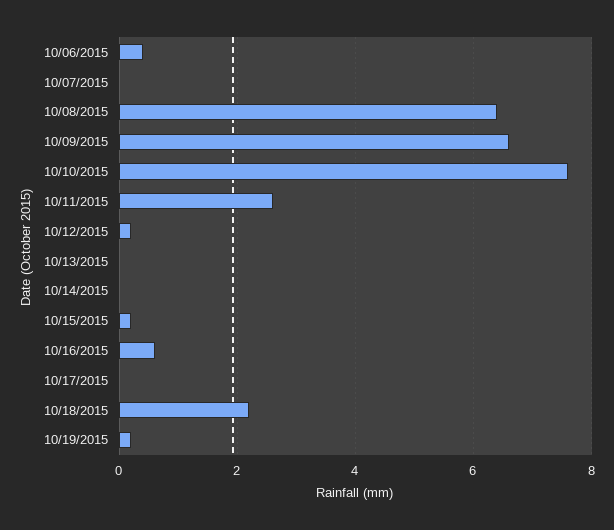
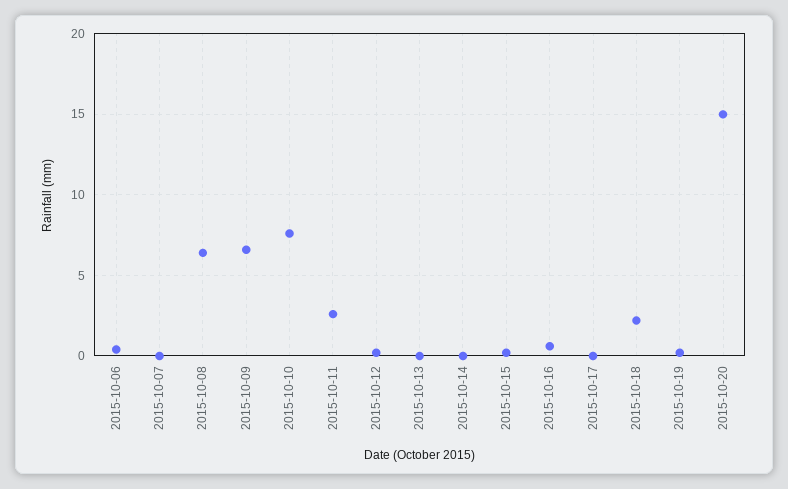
2015-10-20: none -> 15

